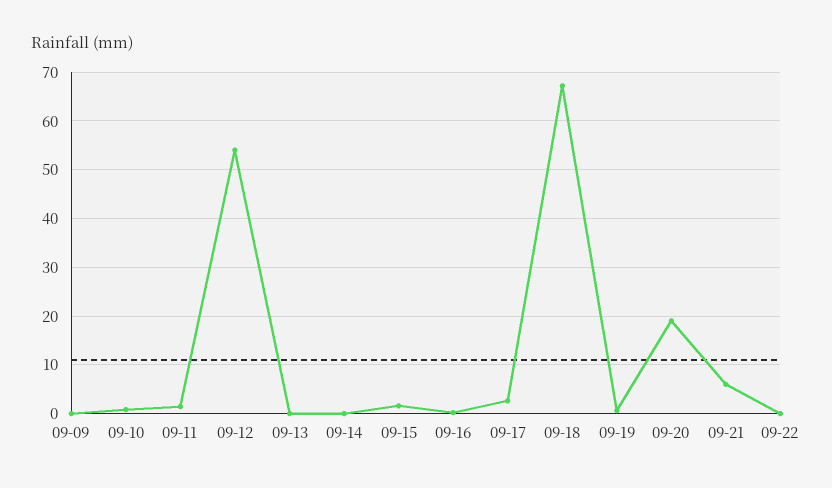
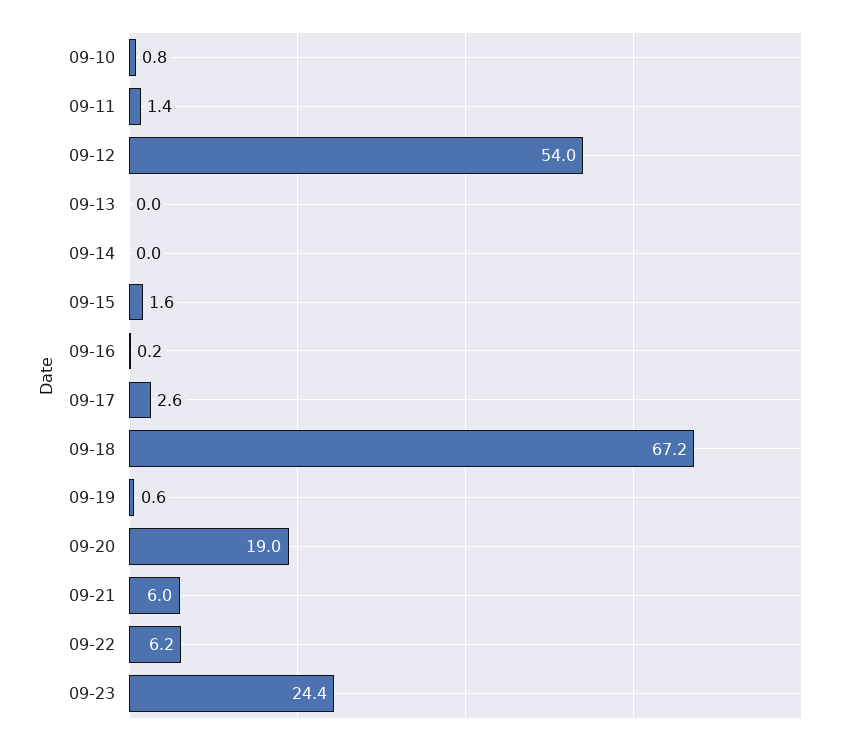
09-09: 0 -> none
09-22: 0 -> 6.2
09-23: none -> 24.4

